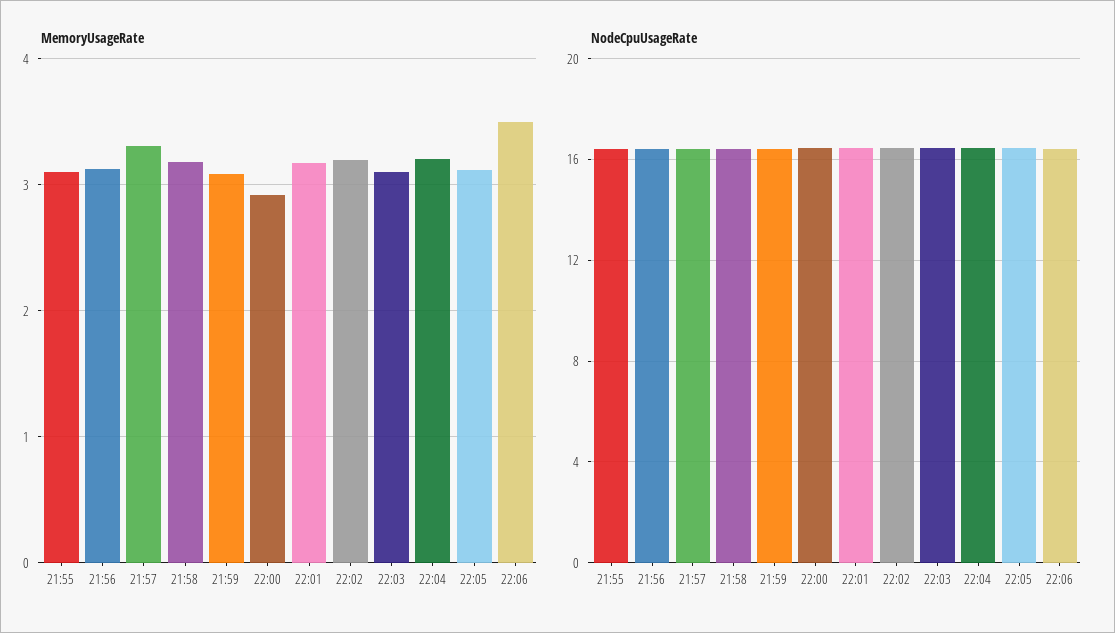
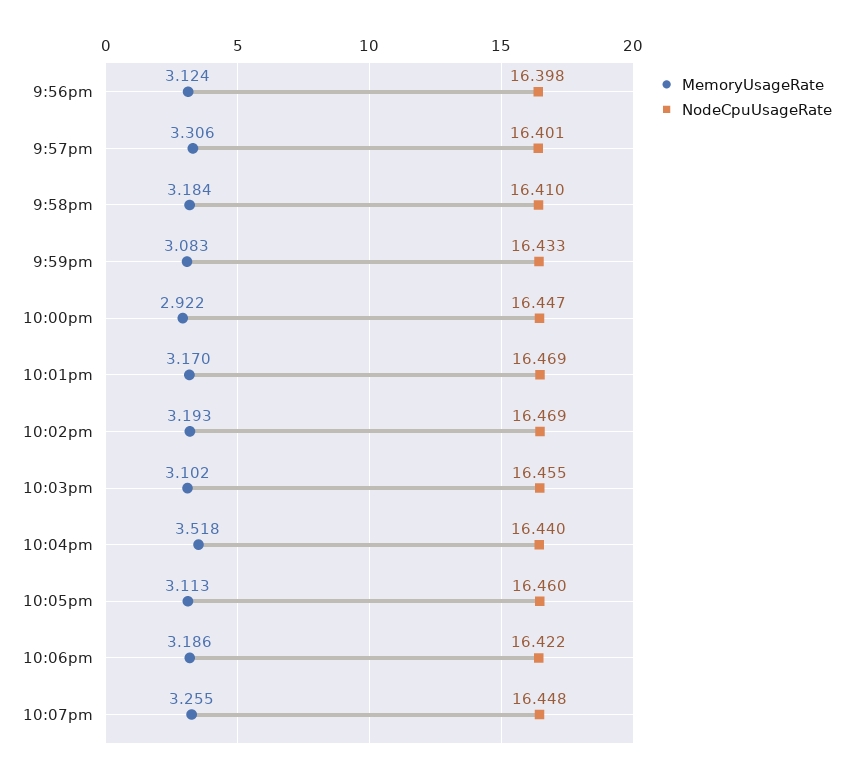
MemoryUsageRate, 21:55: 3.1 -> none
MemoryUsageRate, 22:04: 3.2 -> 3.518
MemoryUsageRate, 22:06: 3.5 -> 3.186
NodeCpuUsageRate, 21:55: 16.5 -> none
MemoryUsageRate, 10:07pm: none -> 3.255
NodeCpuUsageRate, 10:07pm: none -> 16.448

